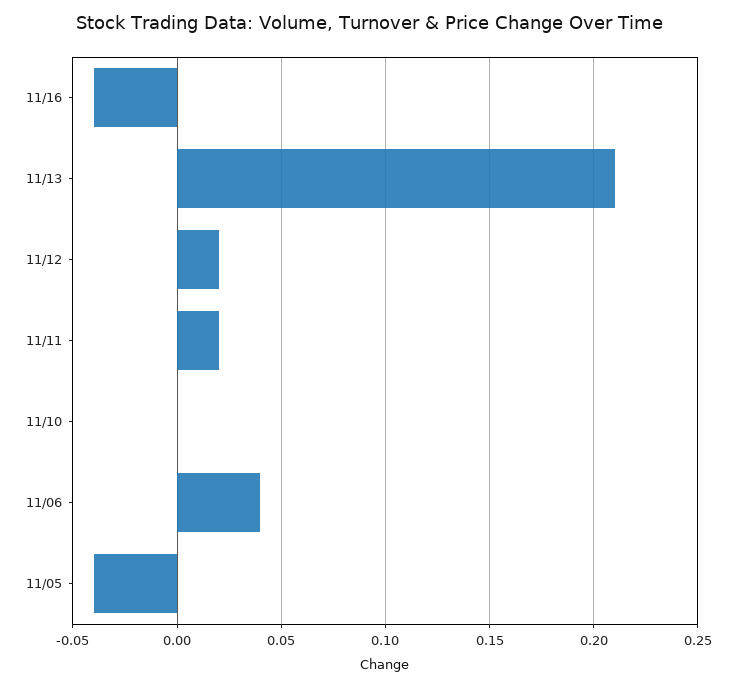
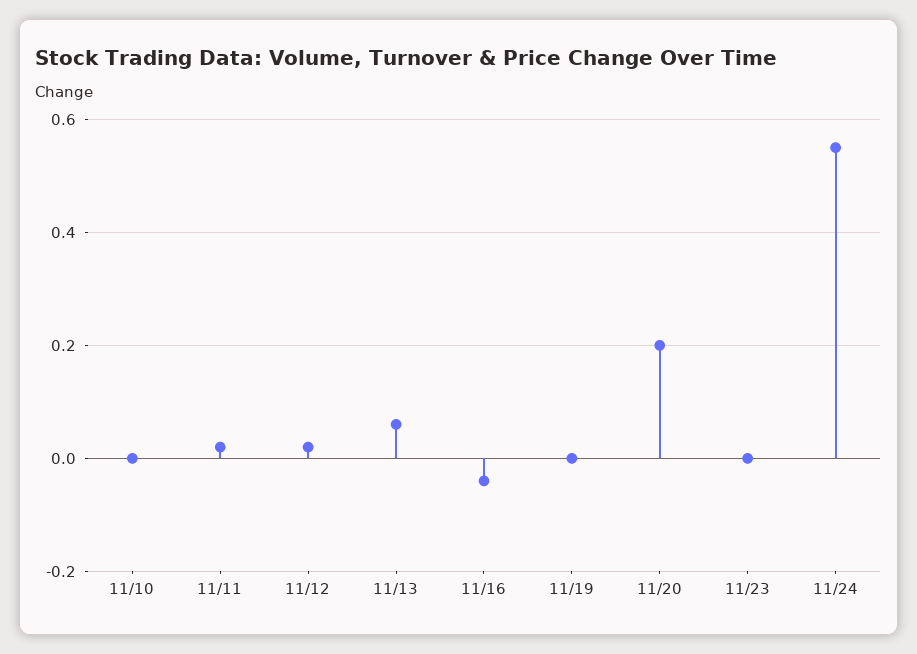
11/13: 0.21 -> 0.05
11/06: 0.04 -> none
11/05: -0.04 -> none
11/19: none -> 0
11/20: none -> 0.2
11/23: none -> 0
11/24: none -> 0.55

